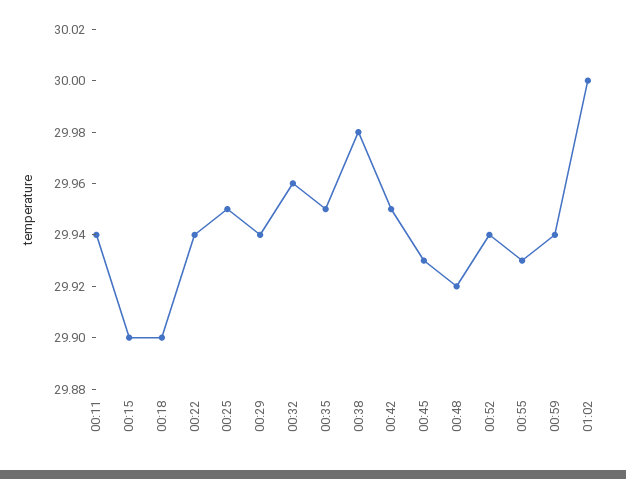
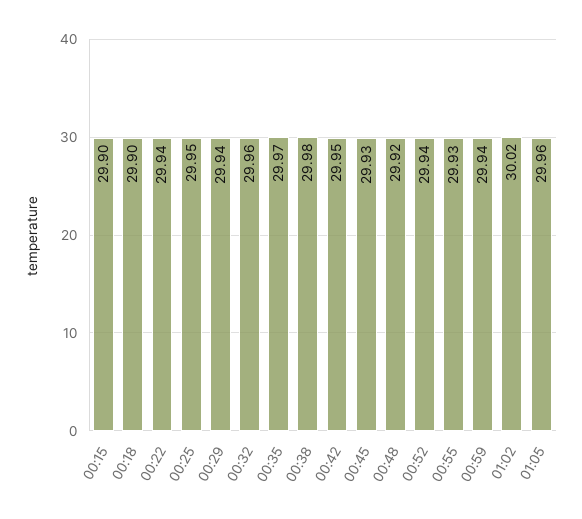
00:11: 29.94 -> none
00:35: 29.95 -> 29.97
01:02: 30 -> 30.02
01:05: none -> 29.96

